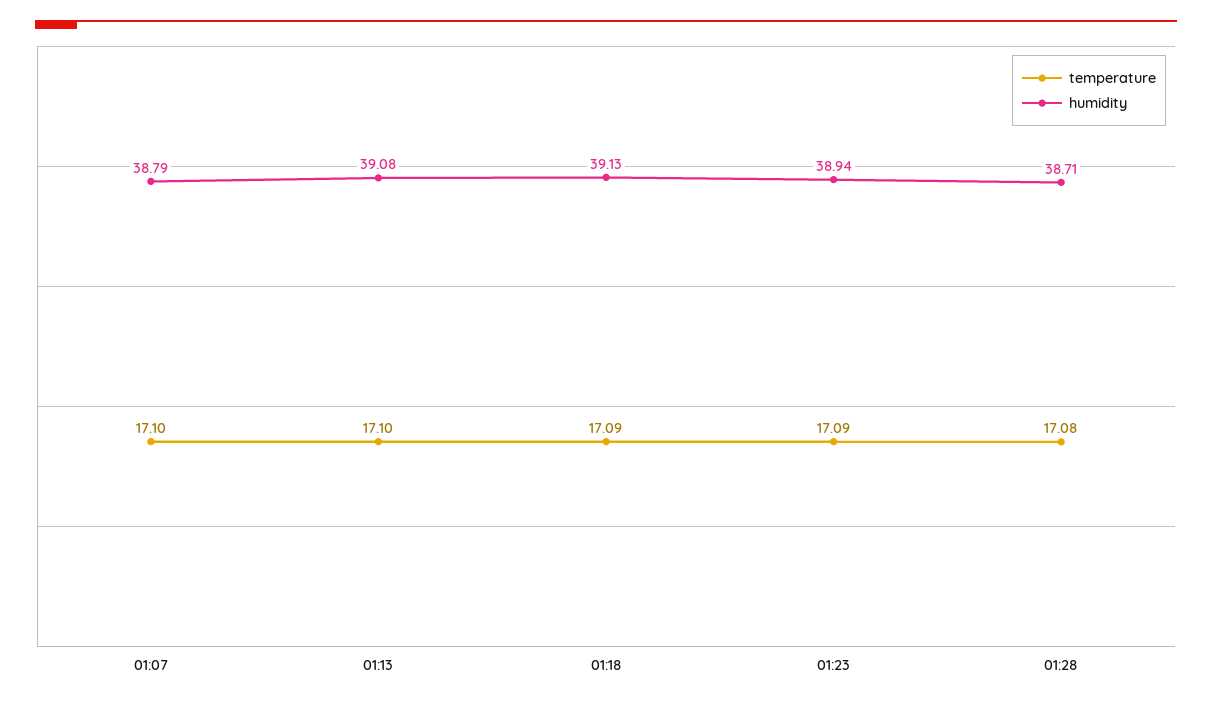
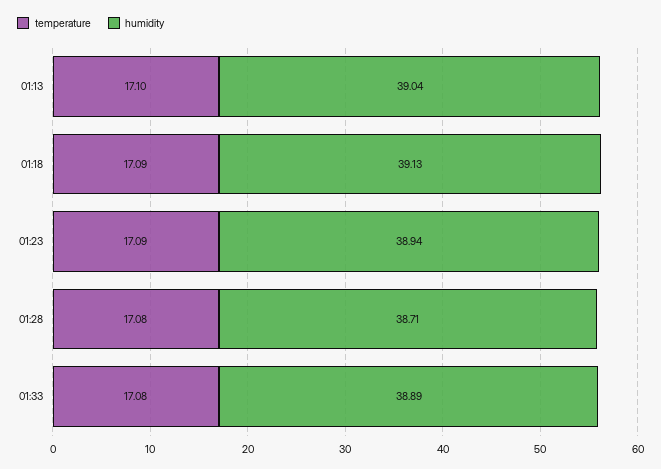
temperature, 01:07: 17.1 -> none
humidity, 01:07: 38.79 -> none
humidity, 01:13: 39.08 -> 39.04
temperature, 01:33: none -> 17.08
humidity, 01:33: none -> 38.89

